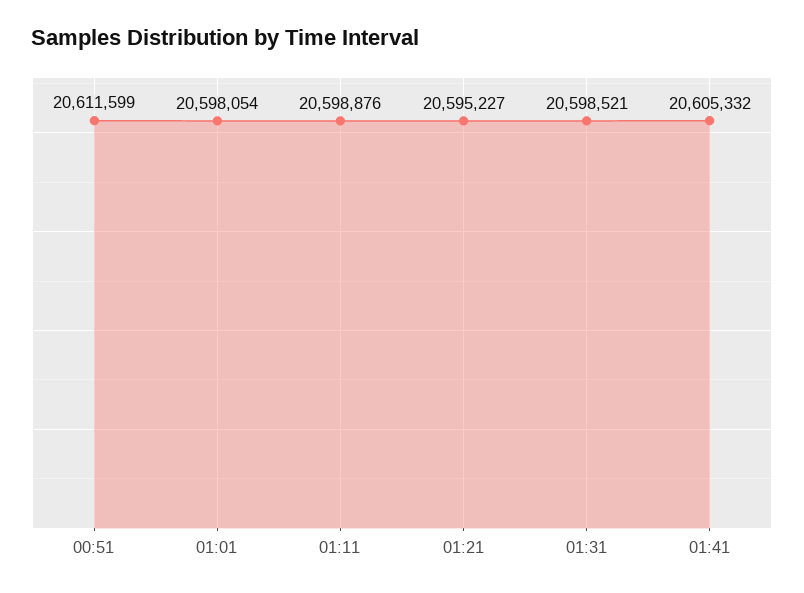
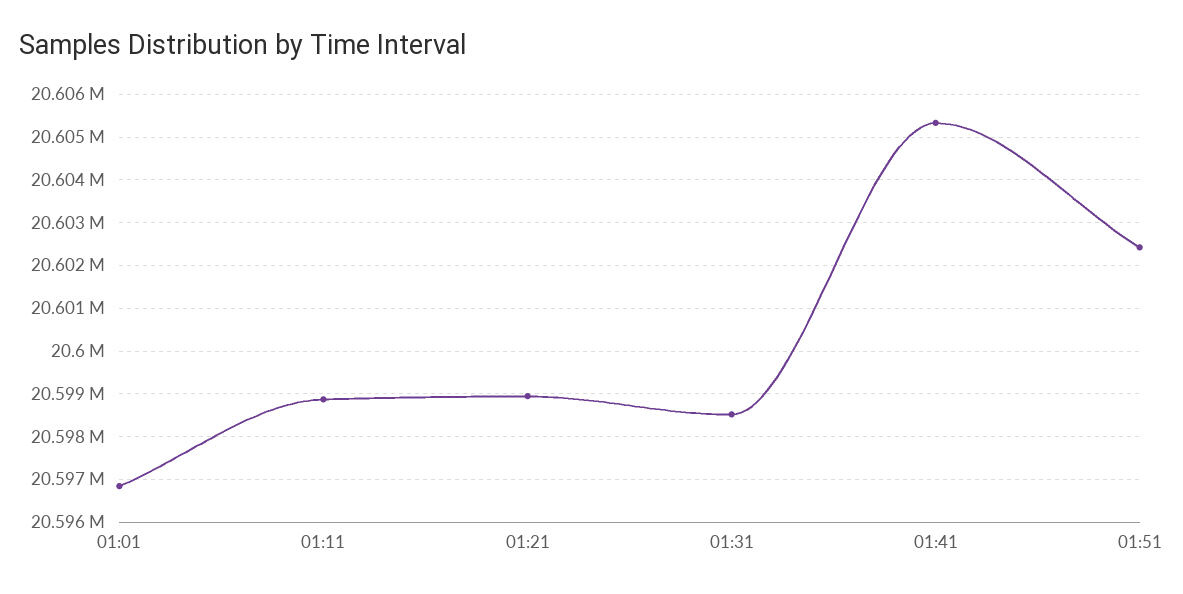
00:51: 20611599 -> none
01:01: 20598054 -> 20596800
01:21: 20595227 -> 20599000
01:51: none -> 20602400

